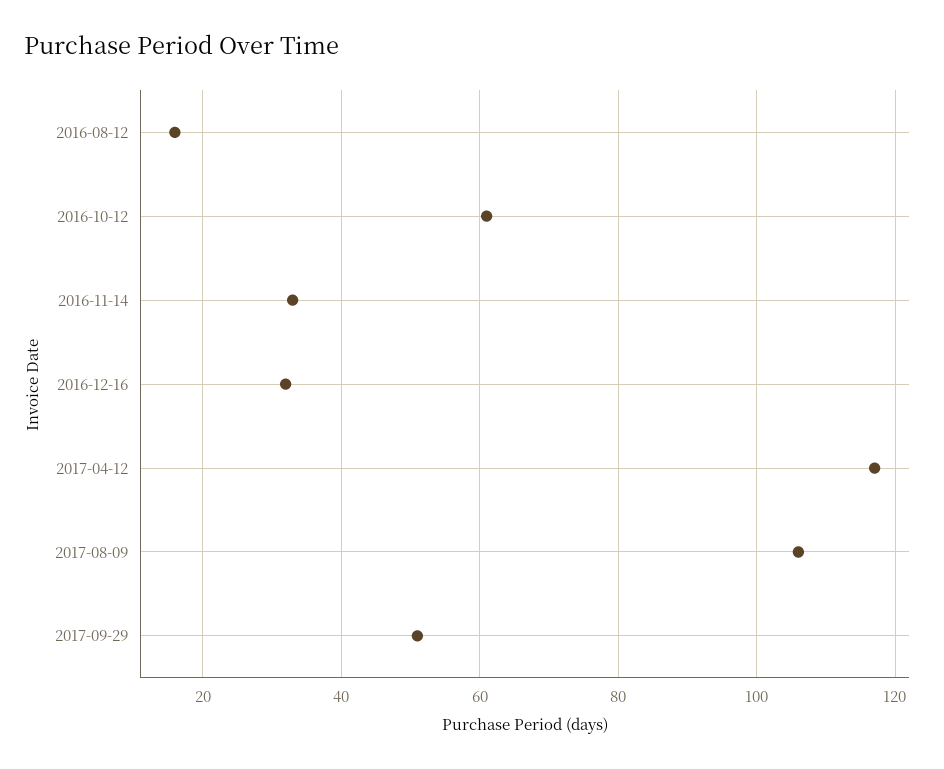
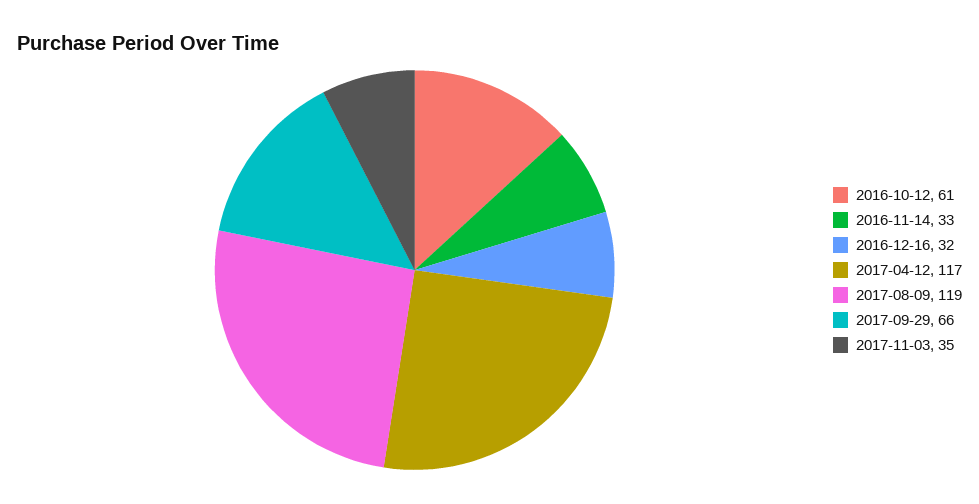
2016-08-12: 15 -> none
2017-08-09: 105 -> 119
2017-09-29: 50 -> 66
2017-11-03: none -> 35

